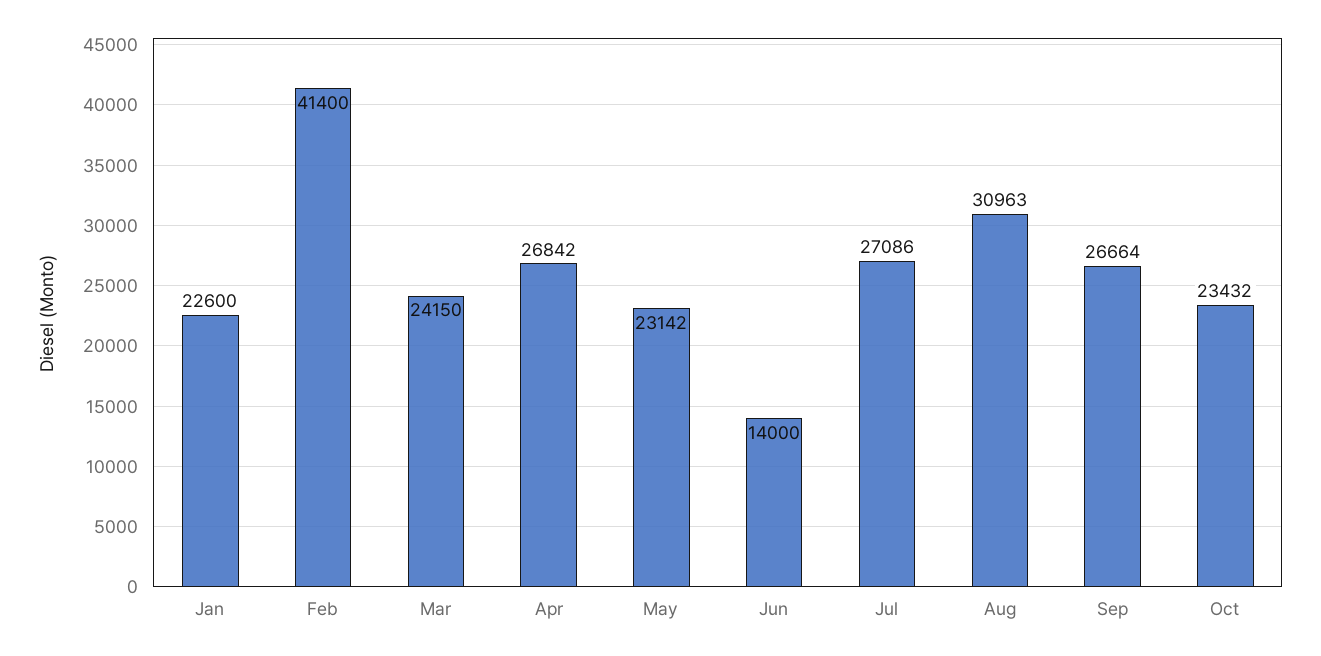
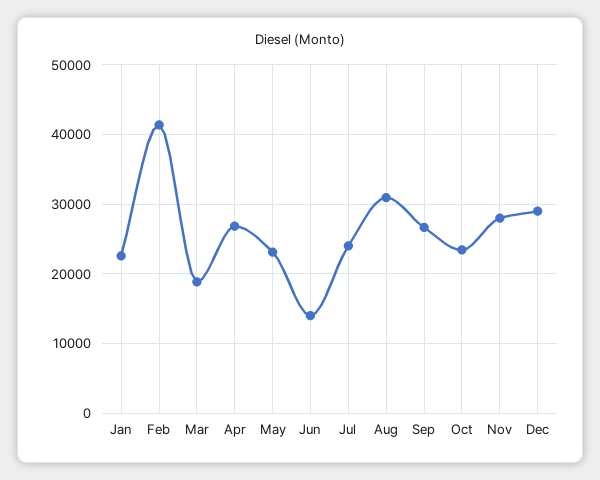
Mar: 24150 -> 19000
Jul: 27086 -> 24000
Nov: none -> 28000
Dec: none -> 29000

